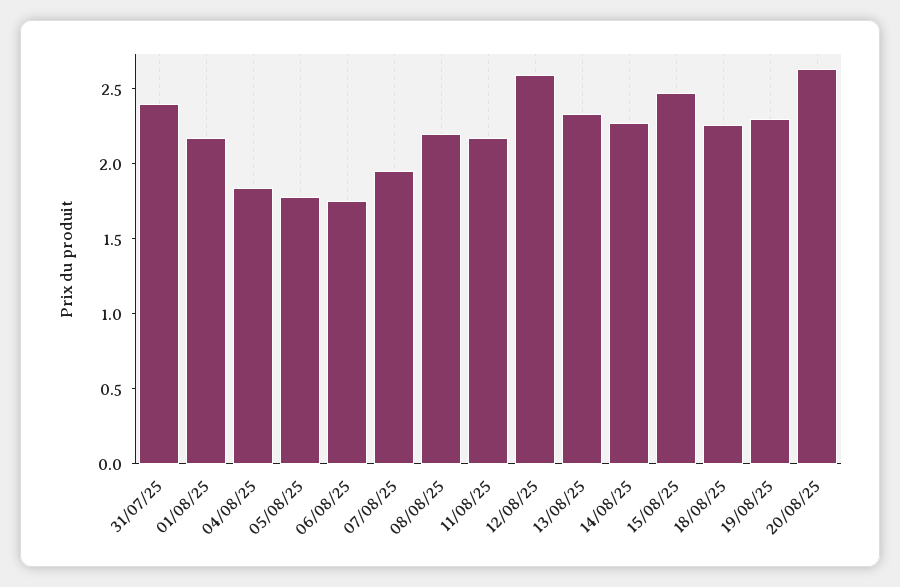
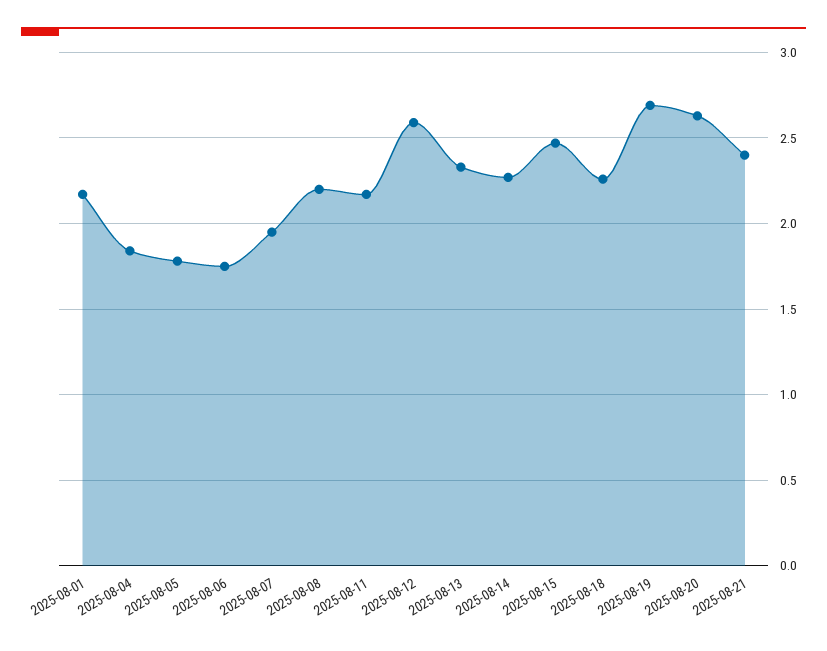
31/07/25: 2.4 -> none
19/08/25: 2.3 -> 2.7
2025-08-21: none -> 2.4

